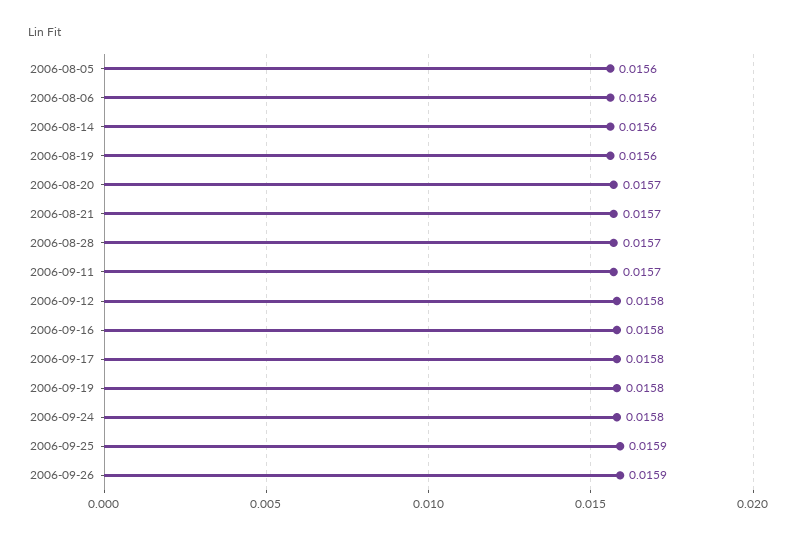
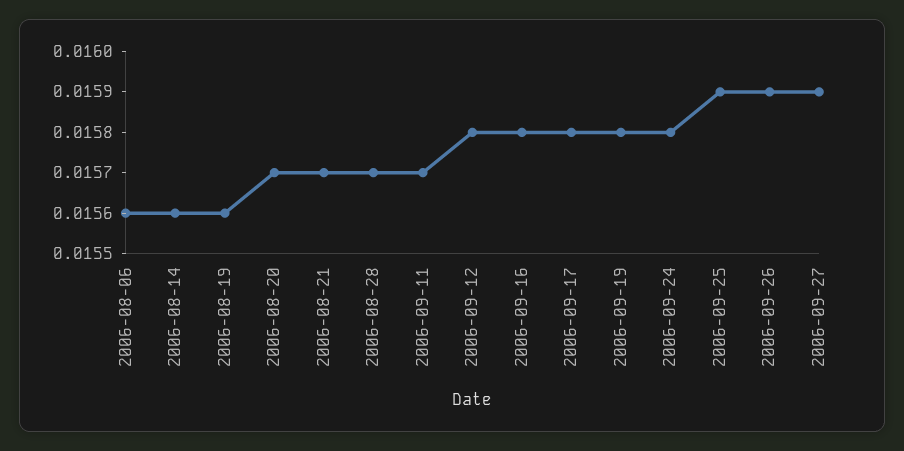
2006-08-05: 0.0156 -> none
2006-09-27: none -> 0.0159

